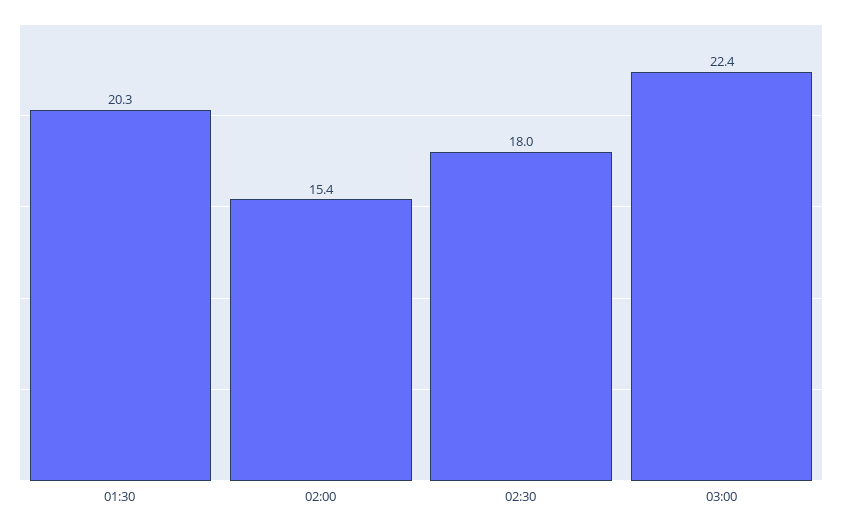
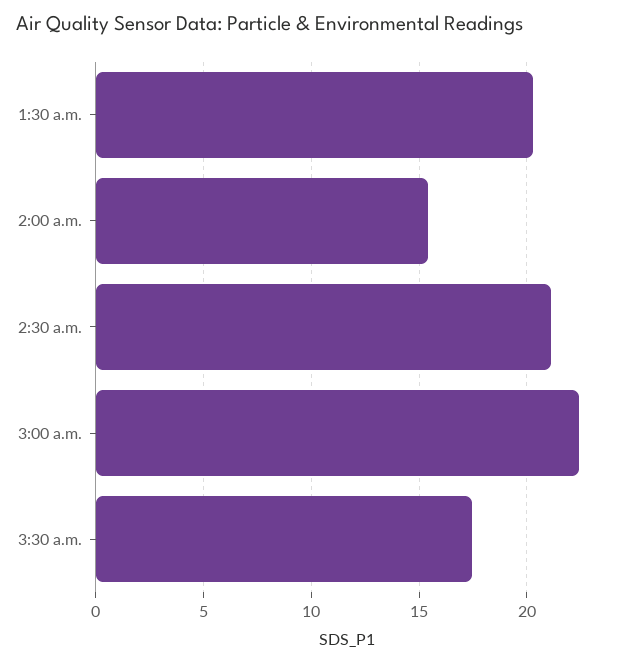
02:30: 18 -> 21
3:30 a.m.: none -> 17.5

